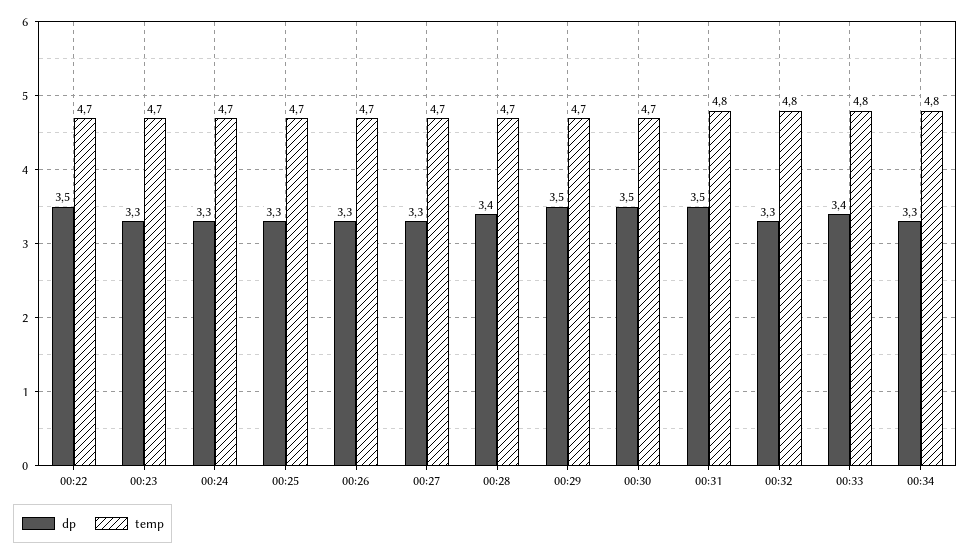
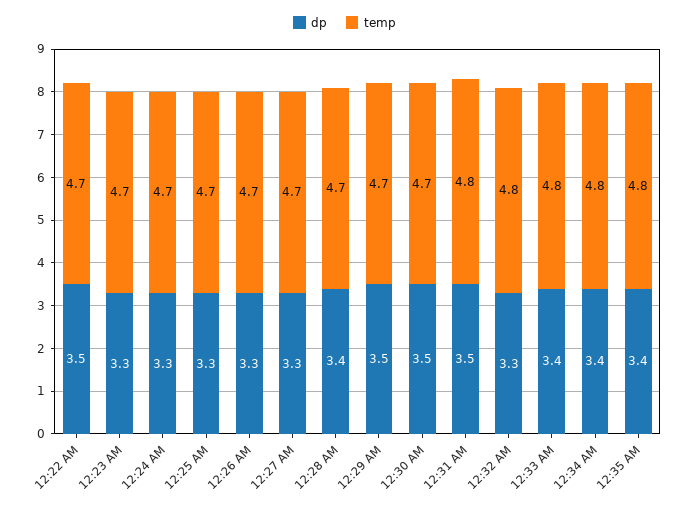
dp, 00:34: 3.3 -> 3.4
dp, 12:35 AM: none -> 3.4
temp, 12:35 AM: none -> 4.8

